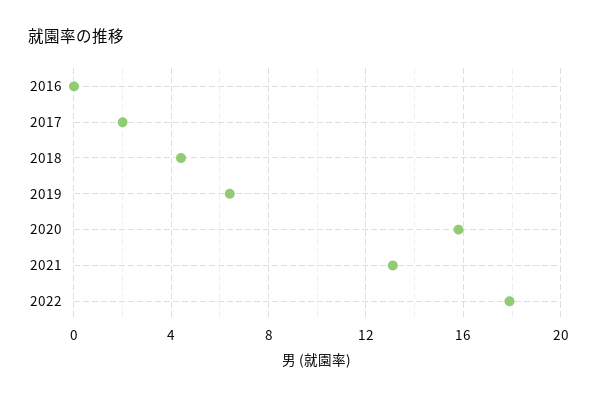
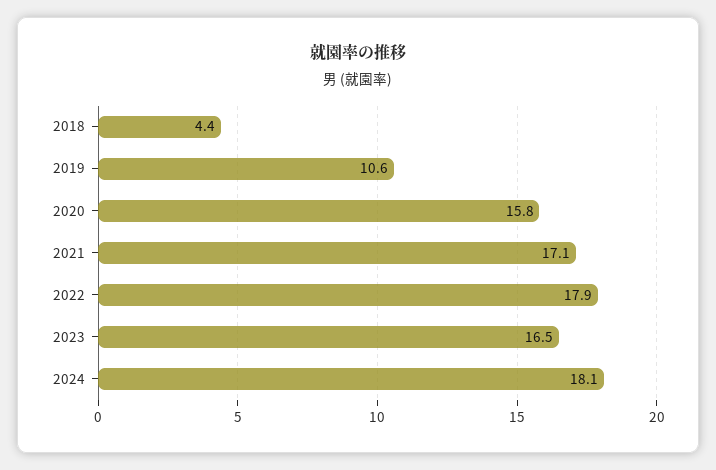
2016: 0 -> none
2017: 2 -> none
2019: 6.5 -> 10.6
2021: 13 -> 17.1
2023: none -> 16.5
2024: none -> 18.1

